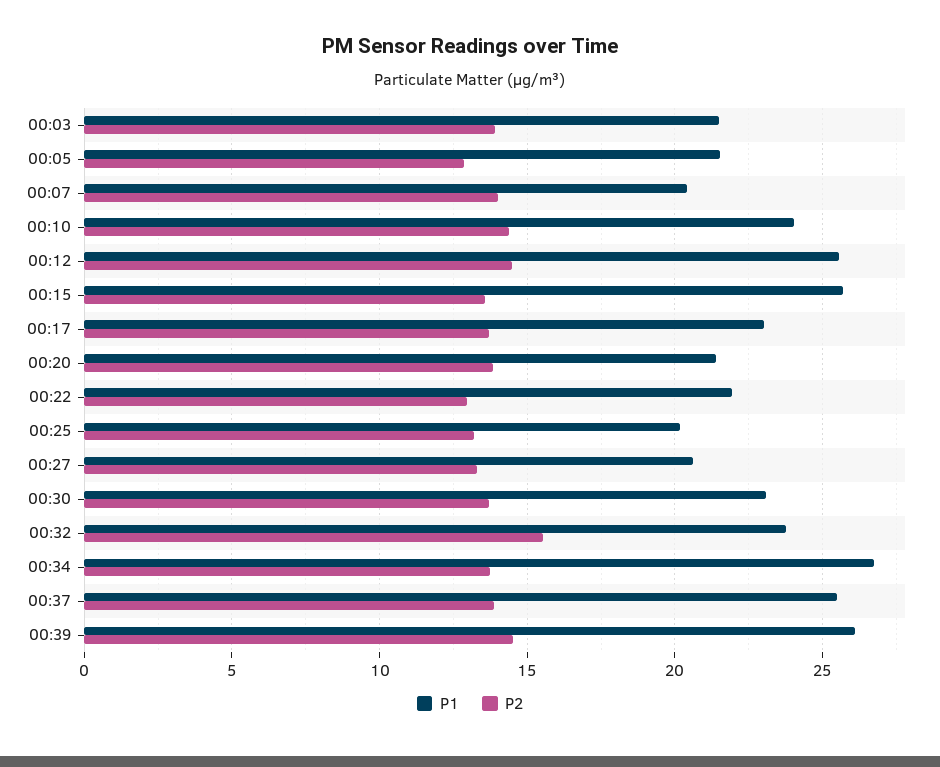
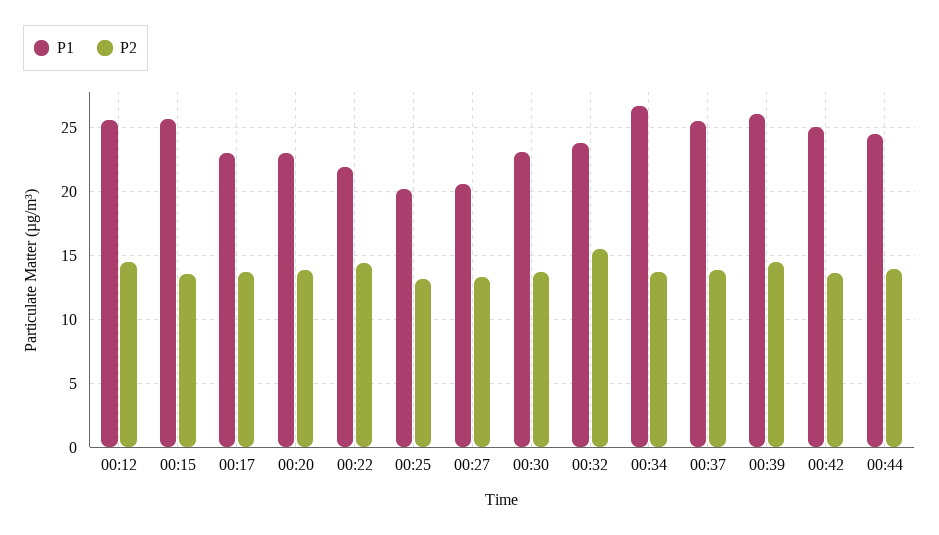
P1, 00:03: 21.5 -> none
P2, 00:03: 14 -> none
P1, 00:05: 21.5 -> none
P2, 00:05: 13 -> none
P1, 00:07: 20.5 -> none
P2, 00:07: 14 -> none
P1, 00:10: 24 -> none
P2, 00:10: 14.5 -> none
P1, 00:20: 21.5 -> 23
P2, 00:22: 13 -> 14.5
P1, 00:42: none -> 25
P2, 00:42: none -> 13.5
P1, 00:44: none -> 24.5
P2, 00:44: none -> 14

